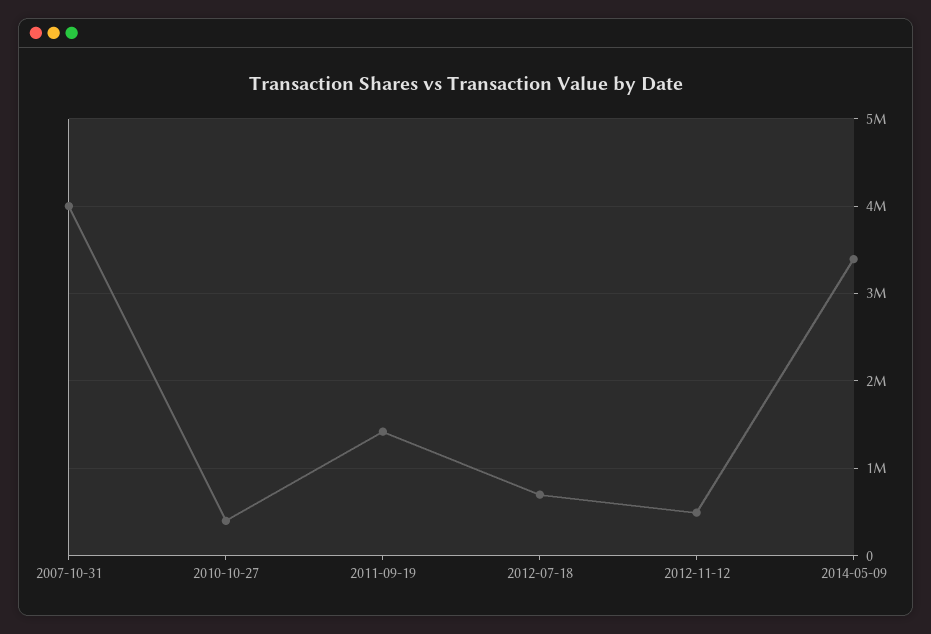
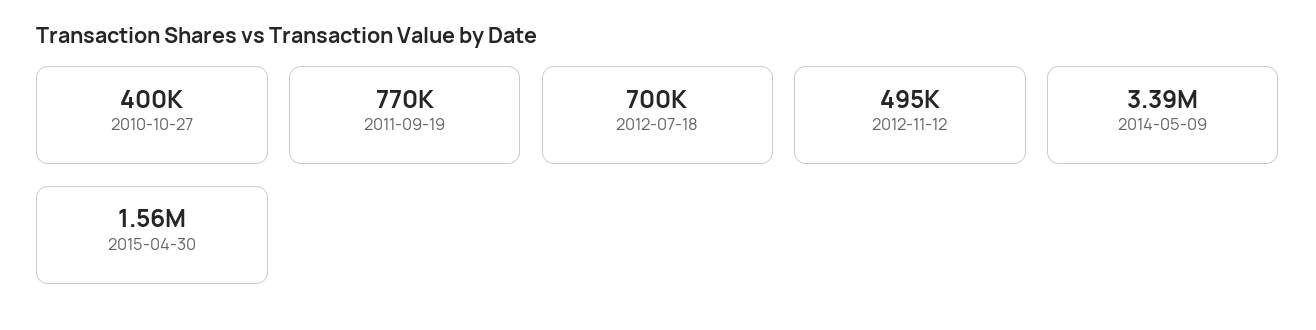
2007-10-31: 4000000 -> none
2011-09-19: 1400000 -> 770000
2015-04-30: none -> 1560000

